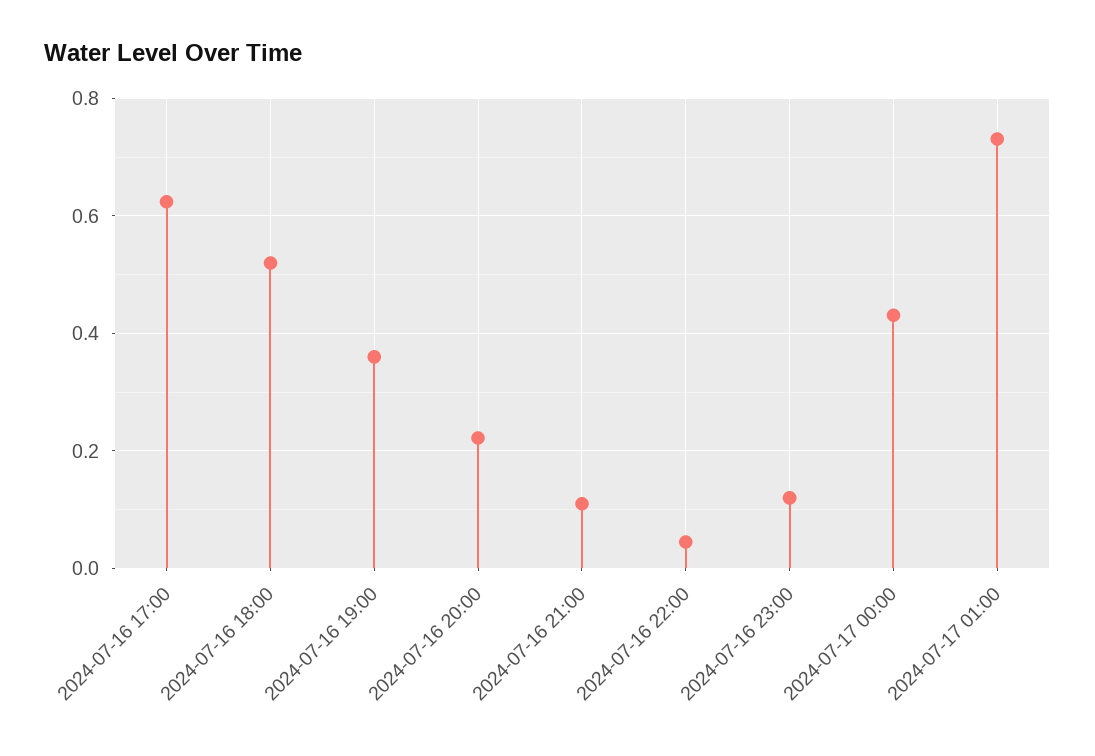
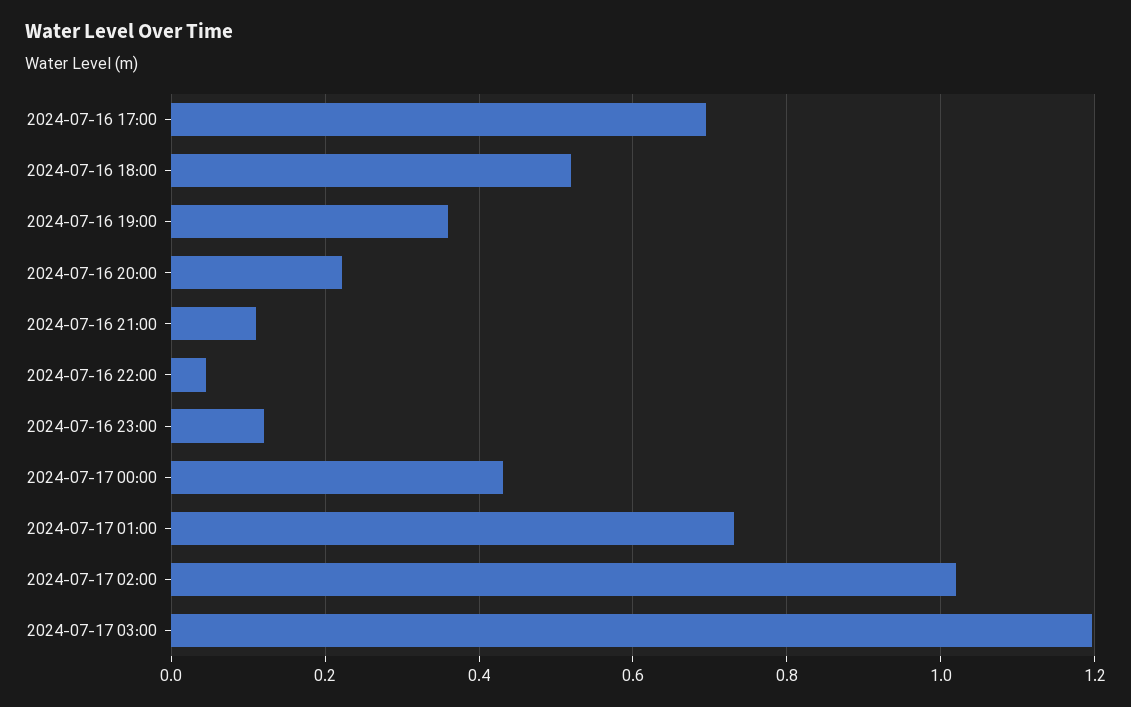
2024-07-16 17:00: 0.62 -> 0.7
2024-07-17 02:00: none -> 1.02
2024-07-17 03:00: none -> 1.2

